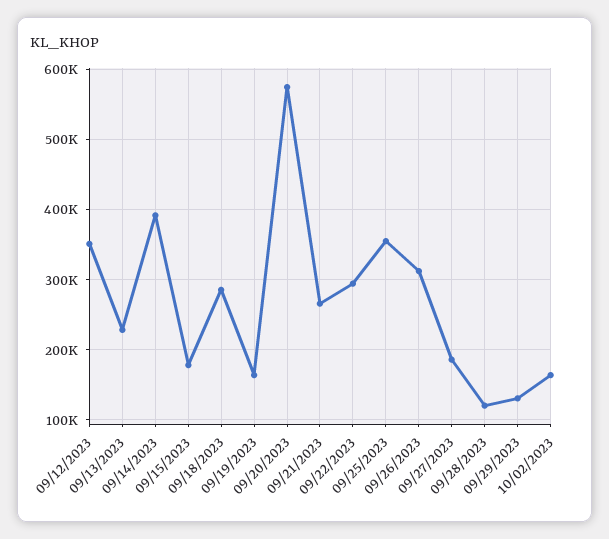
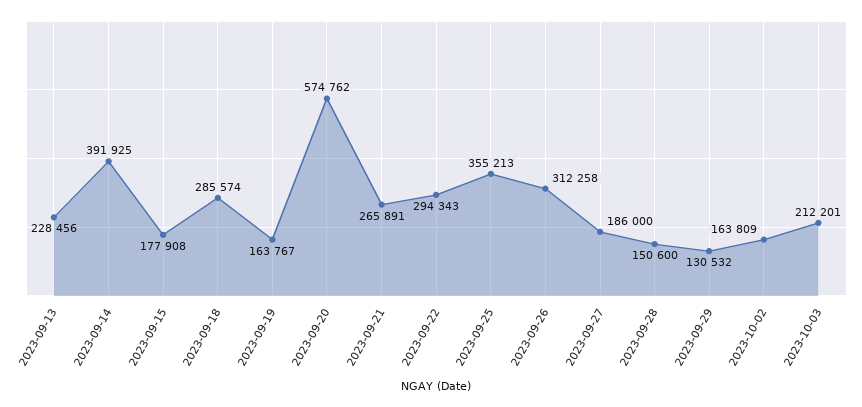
09/12/2023: 350000 -> none
09/28/2023: 120000 -> 150600
2023-10-03: none -> 212201

